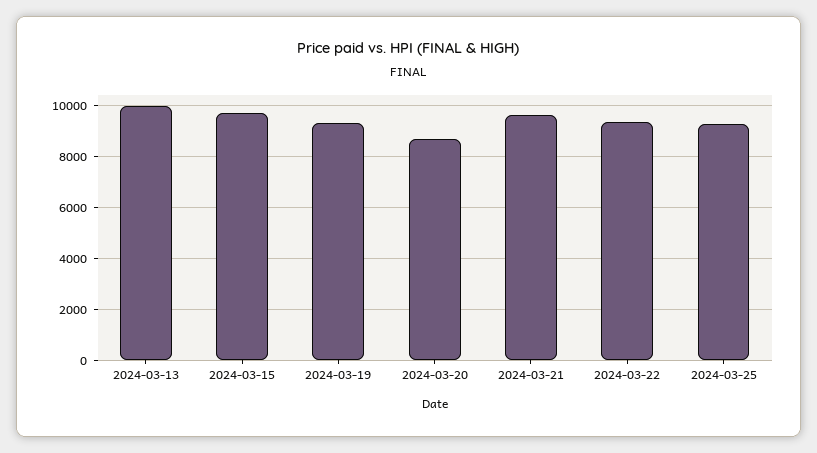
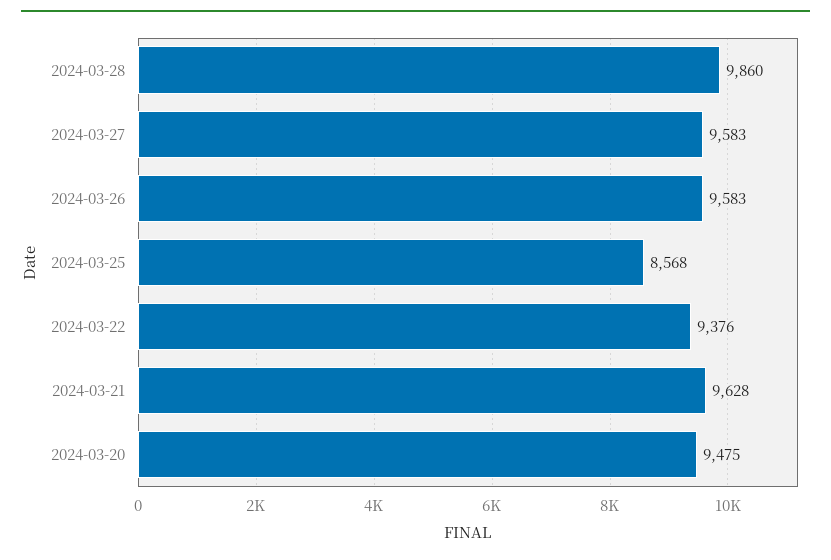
2024-03-13: 10000 -> none
2024-03-15: 9750 -> none
2024-03-19: 9250 -> none
2024-03-20: 8750 -> 9475
2024-03-25: 9250 -> 8568
2024-03-28: none -> 9860
2024-03-27: none -> 9583
2024-03-26: none -> 9583

